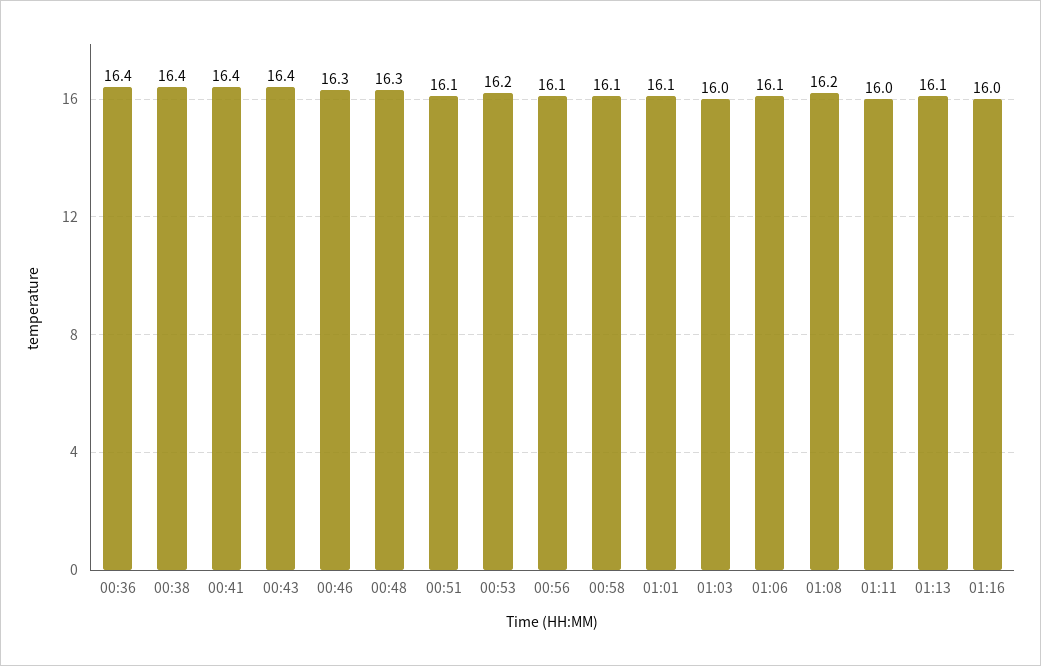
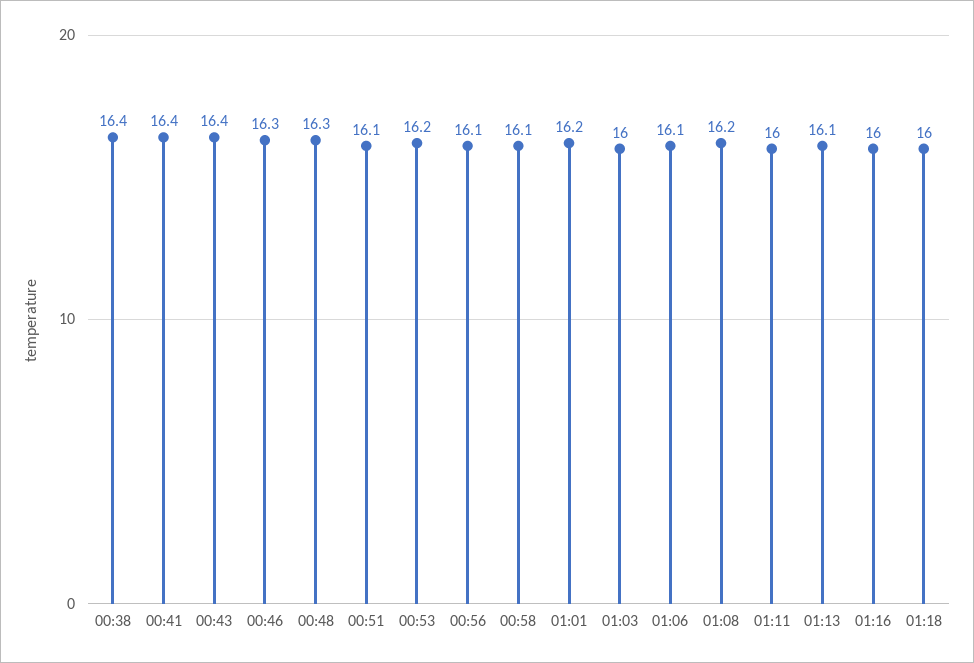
00:36: 16.4 -> none
01:01: 16.1 -> 16.2
01:18: none -> 16

